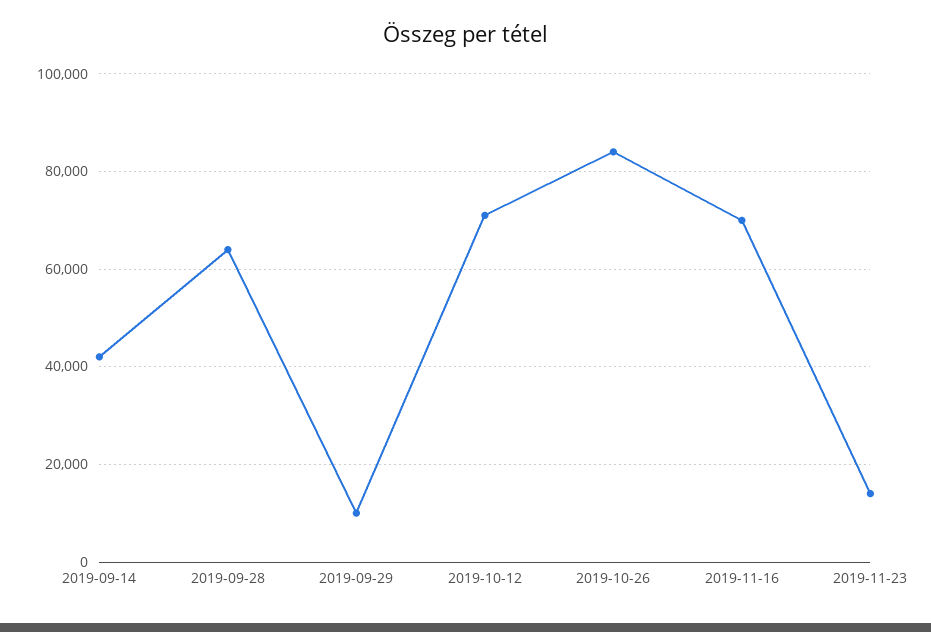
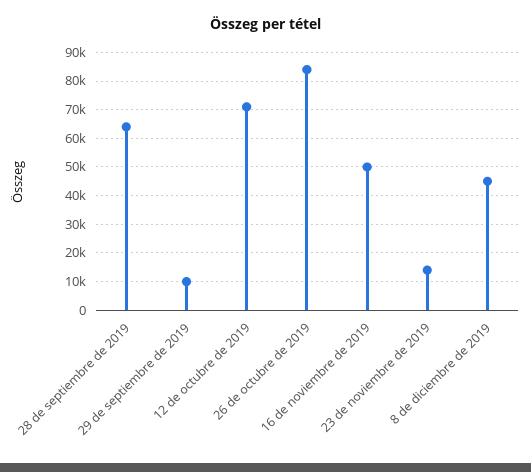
2019-09-14: 42000 -> none
2019-11-16: 70000 -> 50000
8 de diciembre de 2019: none -> 45000

